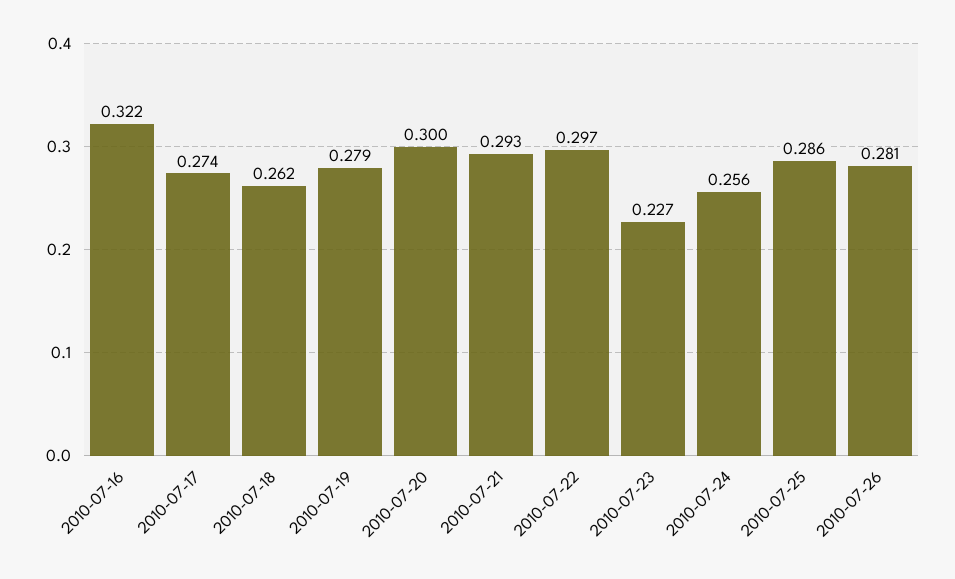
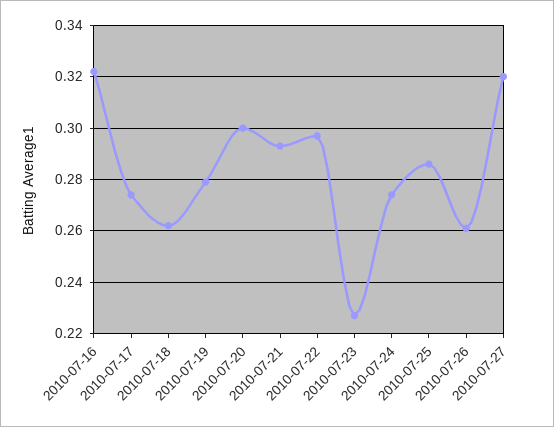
2010-07-24: 0.256 -> 0.275
2010-07-26: 0.281 -> 0.26
2010-07-27: none -> 0.32

